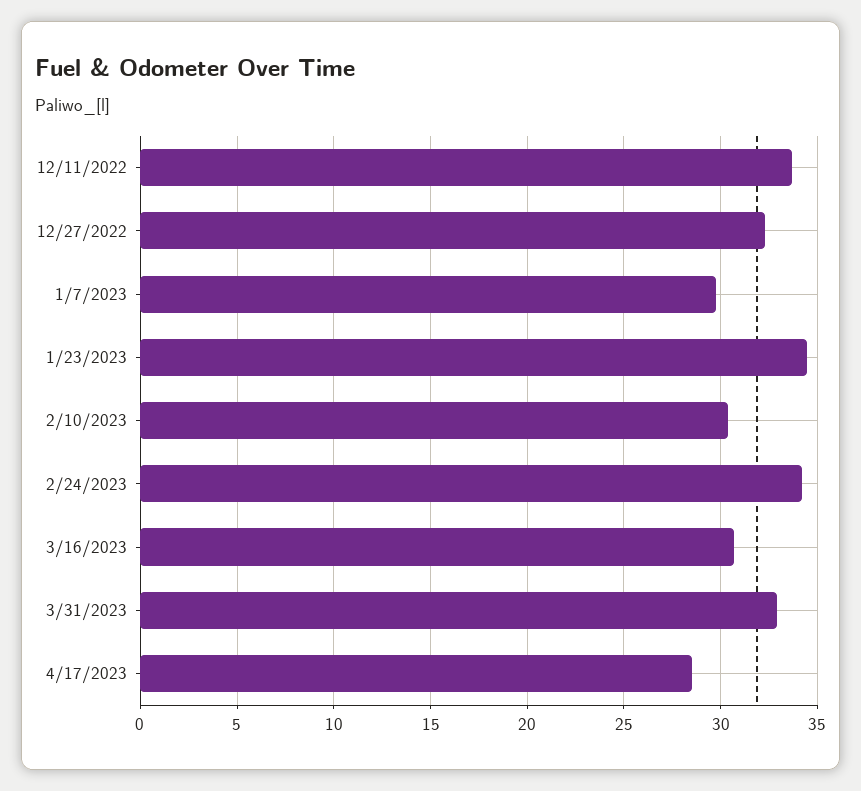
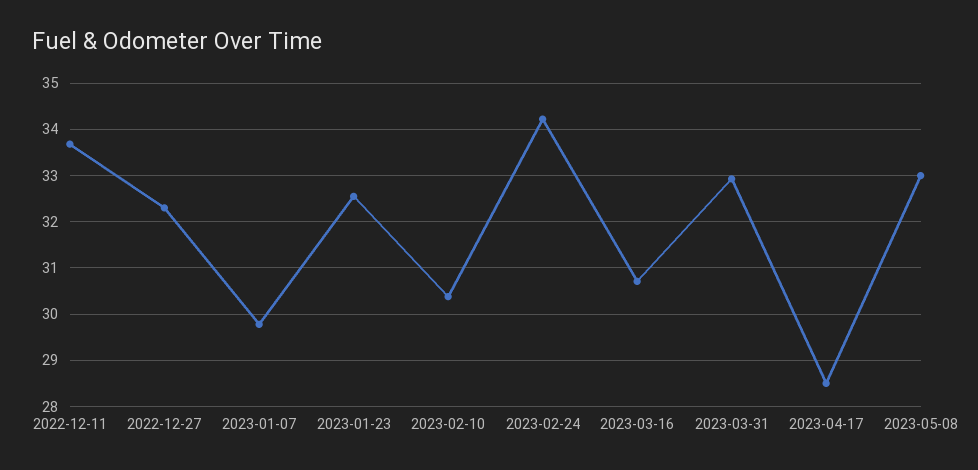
1/23/2023: 34.5 -> 32.6
2023-05-08: none -> 33

